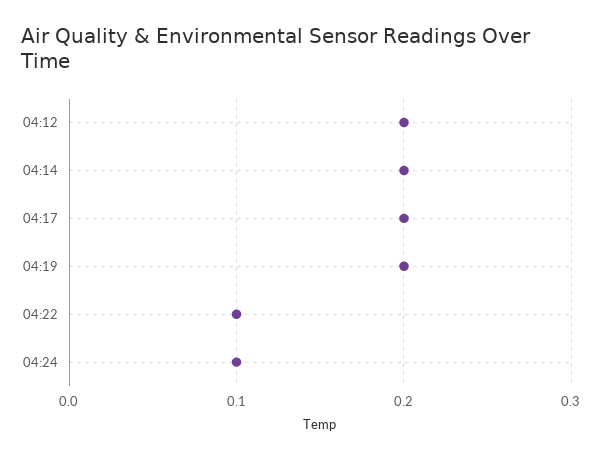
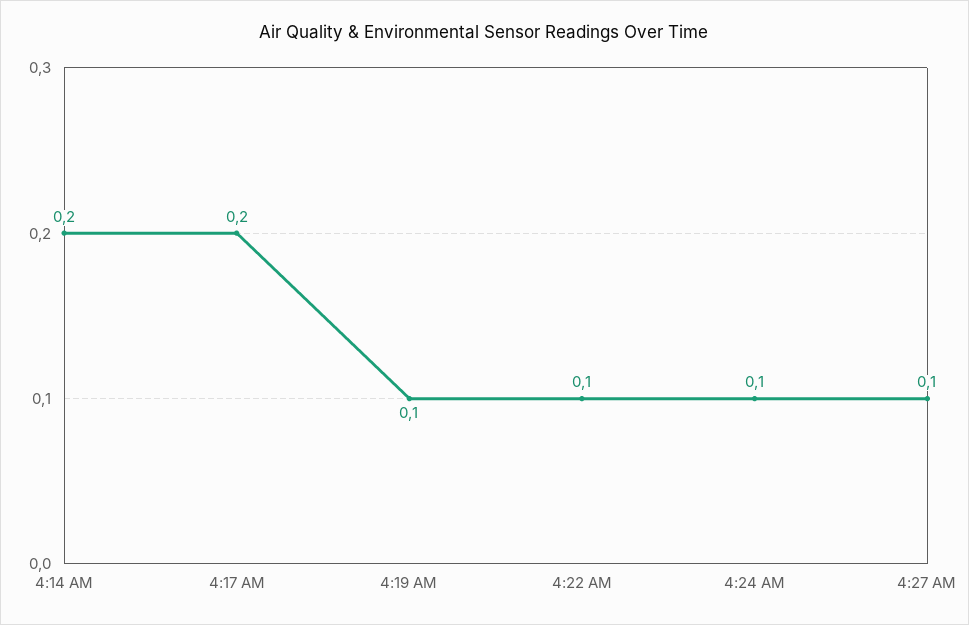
04:12: 0.2 -> none
04:19: 0.2 -> 0.1
4:27 AM: none -> 0.1

